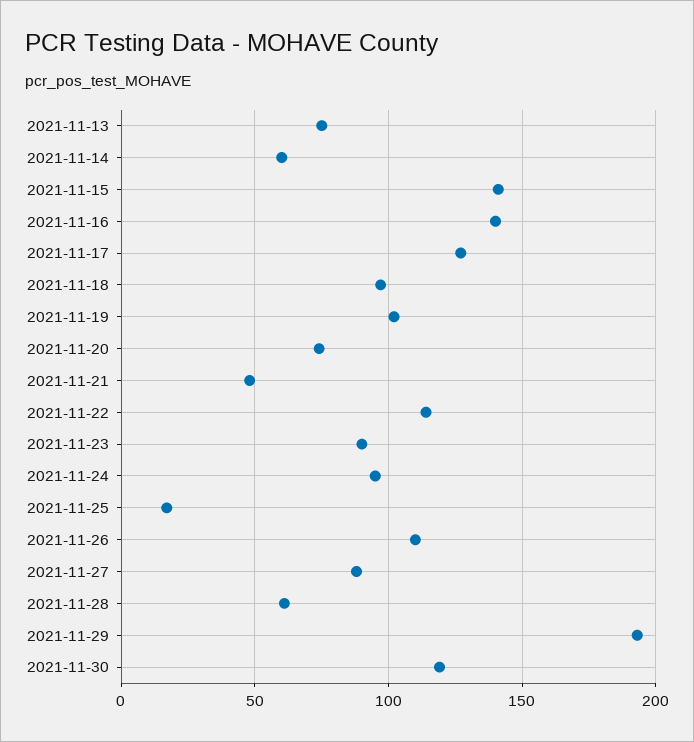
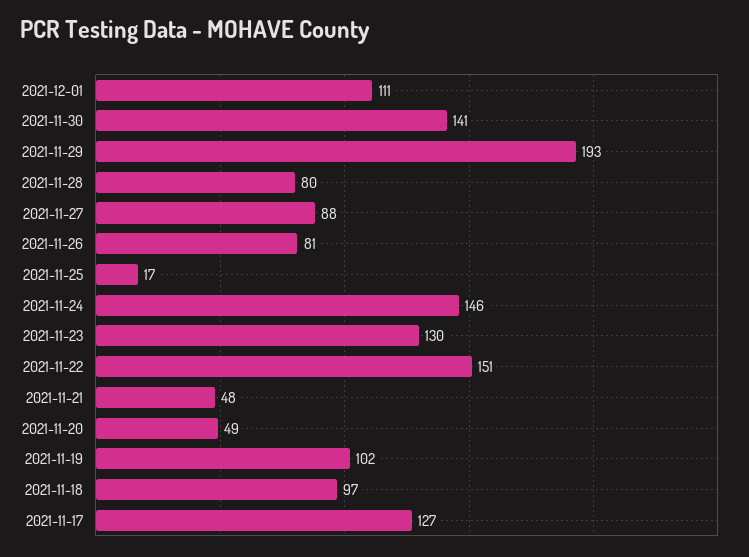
2021-11-13: 75 -> none
2021-11-14: 60 -> none
2021-11-15: 140 -> none
2021-11-16: 140 -> none
2021-11-20: 75 -> 49
2021-11-22: 115 -> 151
2021-11-23: 90 -> 130
2021-11-24: 95 -> 146
2021-11-26: 110 -> 81
2021-11-28: 60 -> 80
2021-11-30: 120 -> 141
2021-12-01: none -> 111

